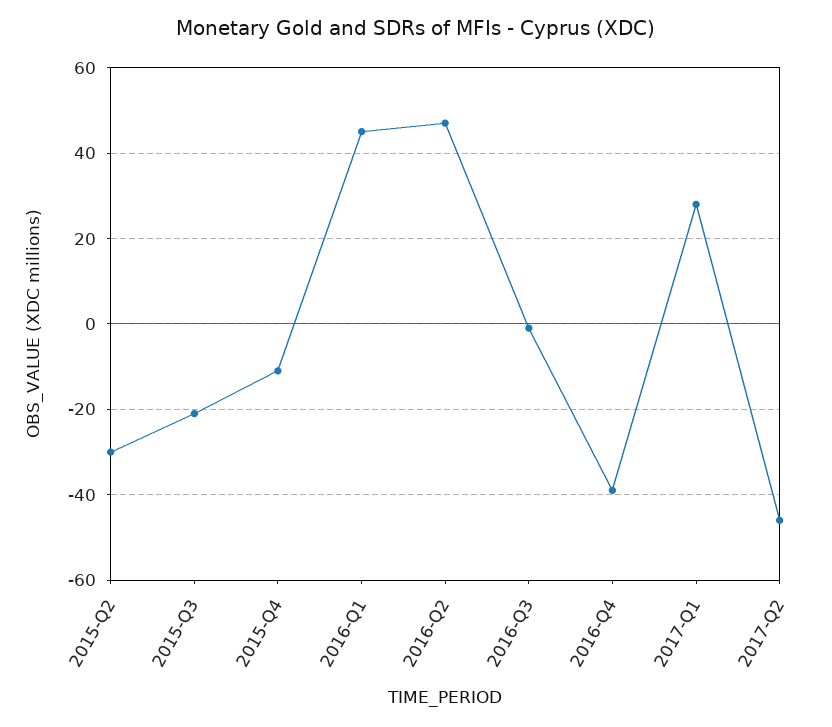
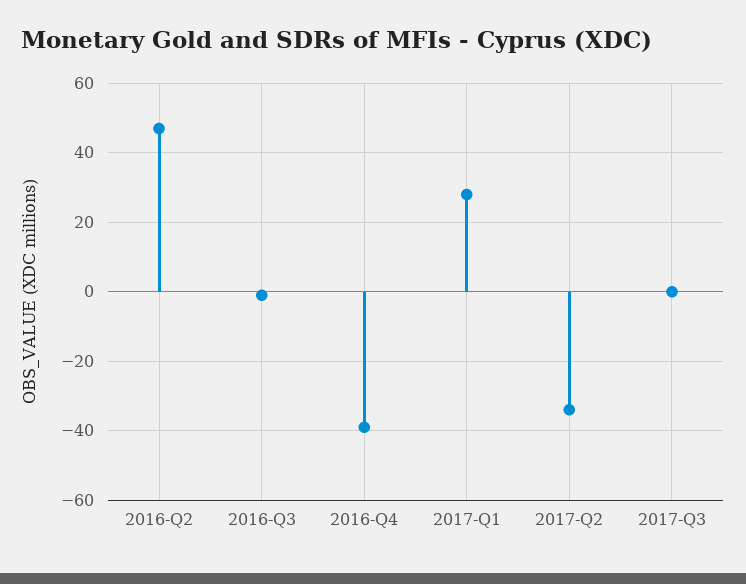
2015-Q2: -30 -> none
2015-Q3: -20 -> none
2015-Q4: -10 -> none
2016-Q1: 45 -> none
2017-Q2: -45 -> -35
2017-Q3: none -> 0

